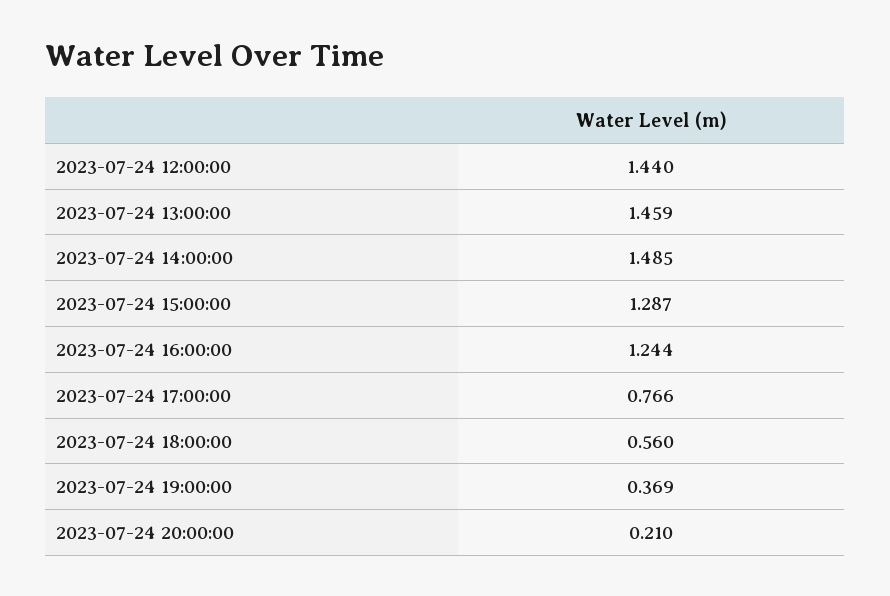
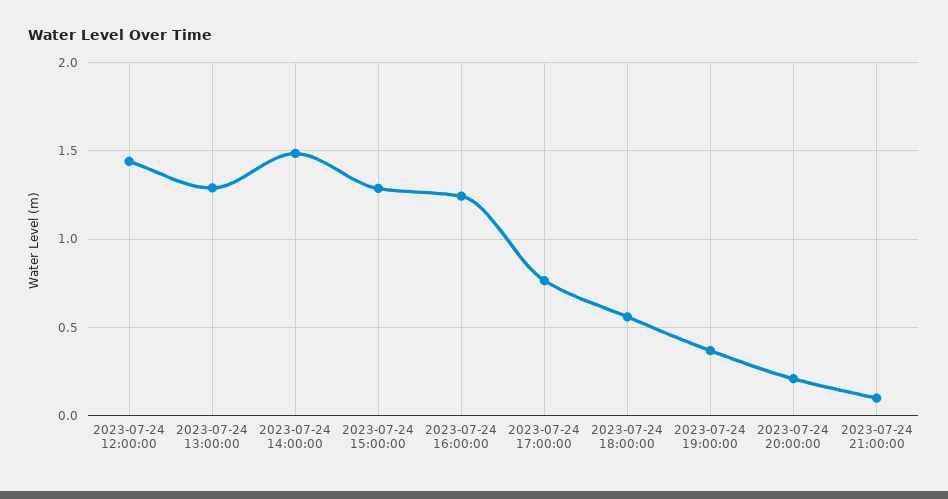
2023-07-24 13:00:00: 1.459 -> 1.3
2023-07-24 21:00:00: none -> 0.1

